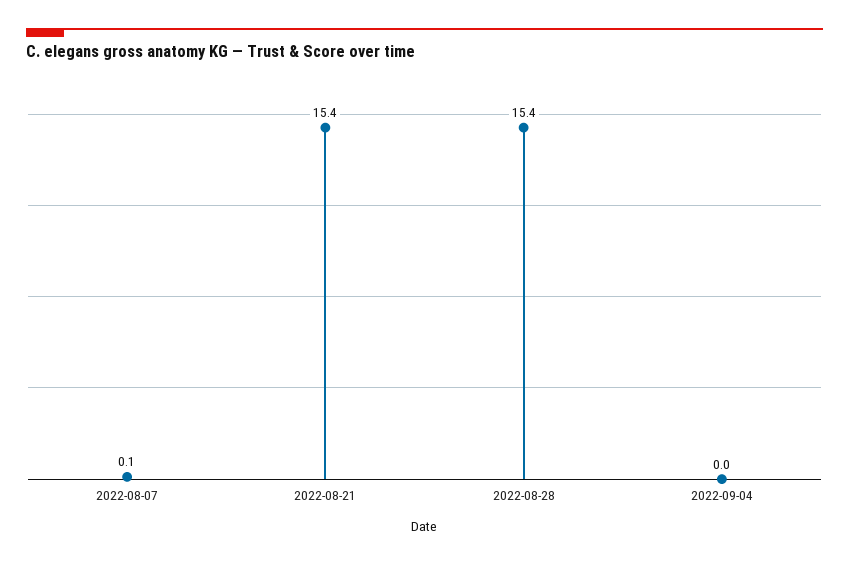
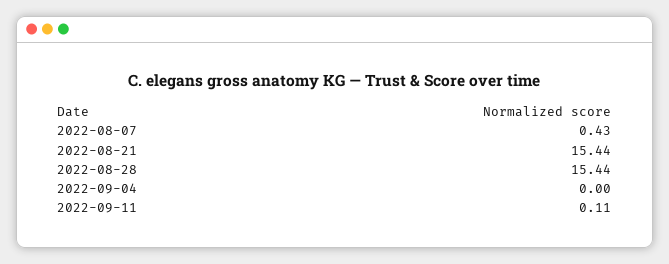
2022-08-07: 0.1 -> 0.43
2022-09-11: none -> 0.11

